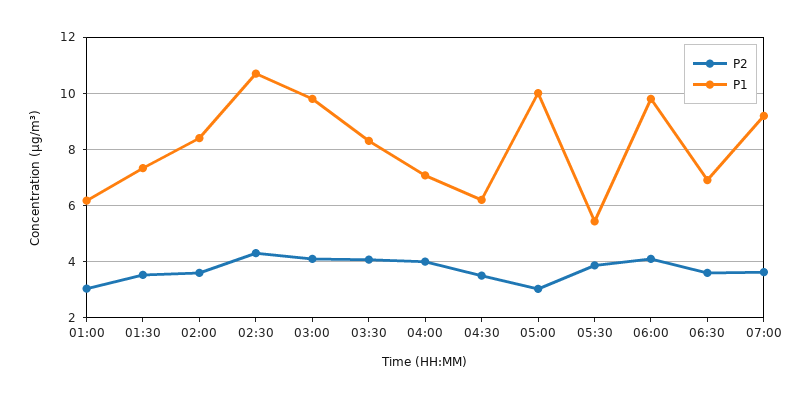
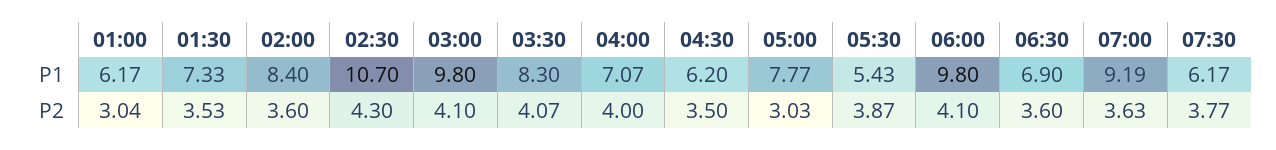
P1, 05:00: 10 -> 7.77
P1, 07:30: none -> 6.17
P2, 07:30: none -> 3.77

